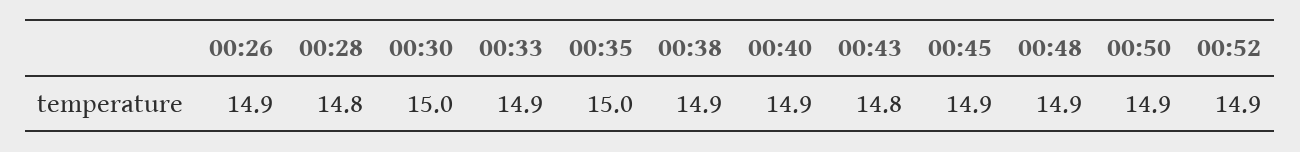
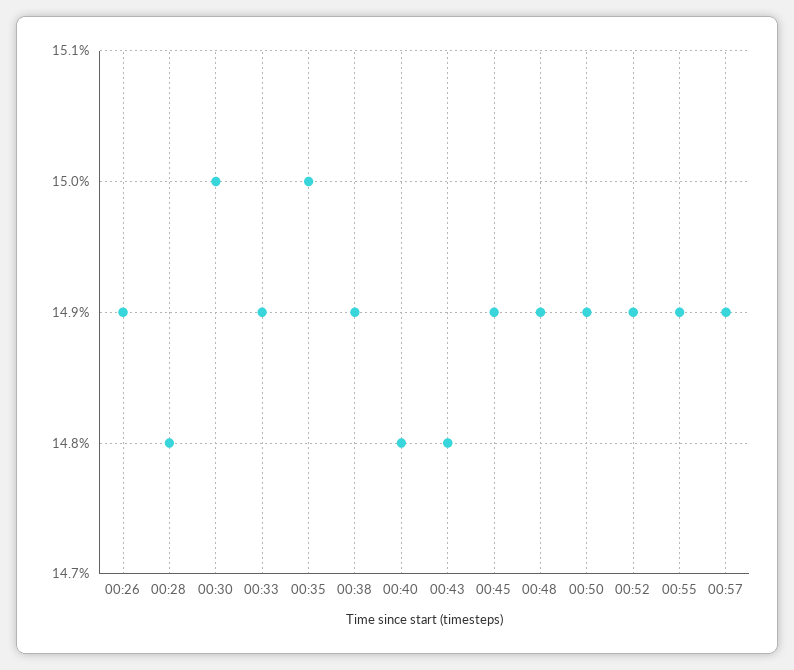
00:40: 14.9 -> 14.8
00:55: none -> 14.9
00:57: none -> 14.9

